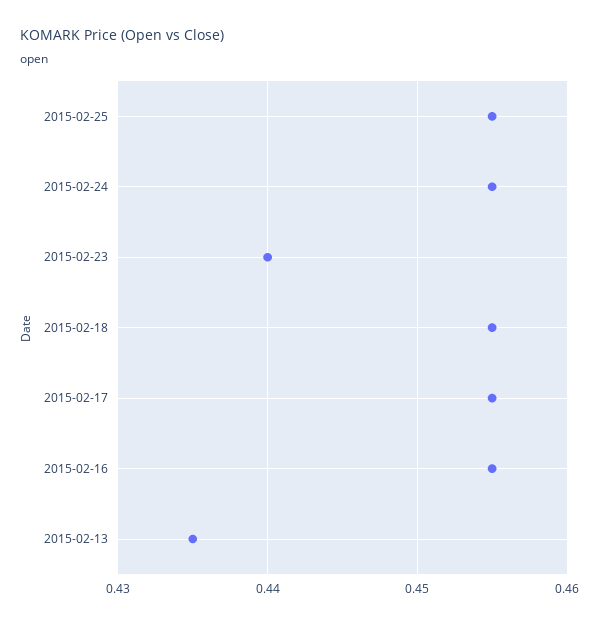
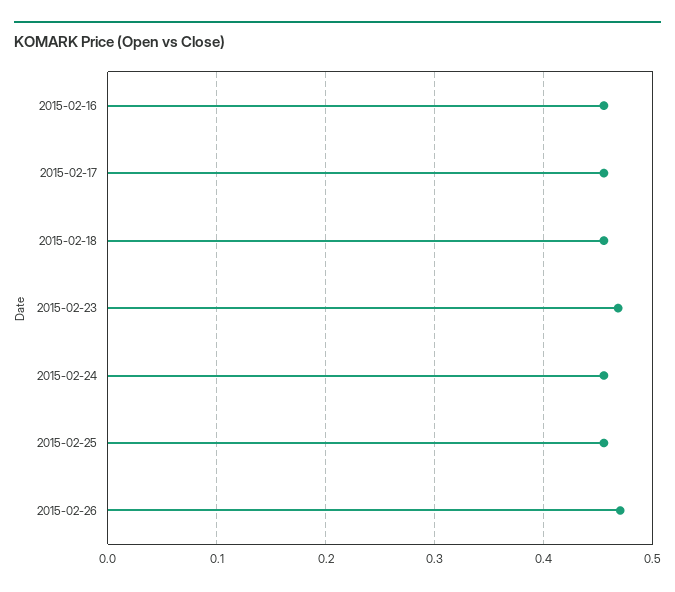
2015-02-23: 0.44 -> 0.47
2015-02-13: 0.435 -> none
2015-02-26: none -> 0.47

